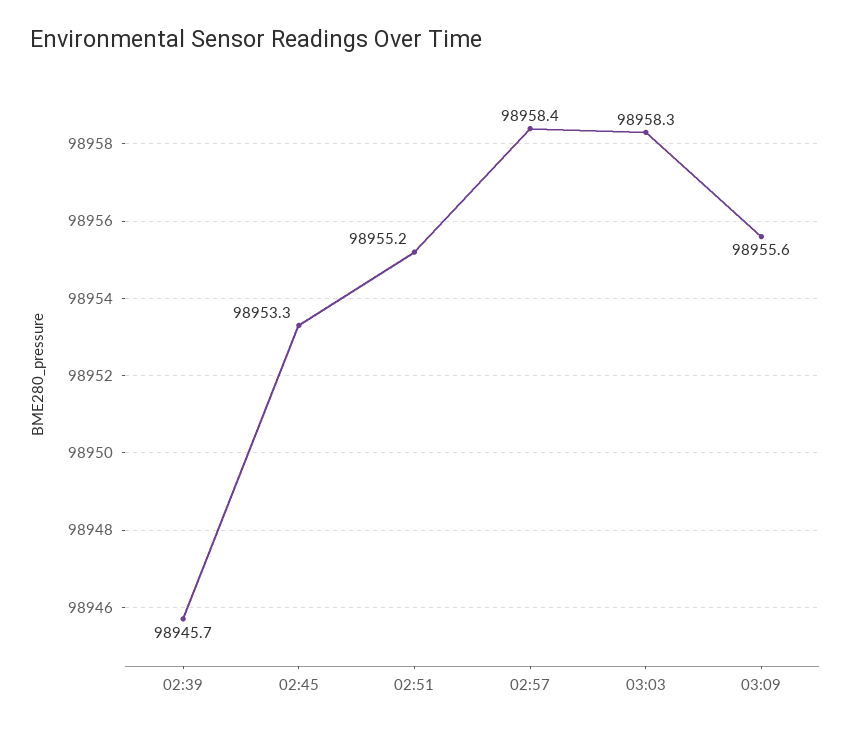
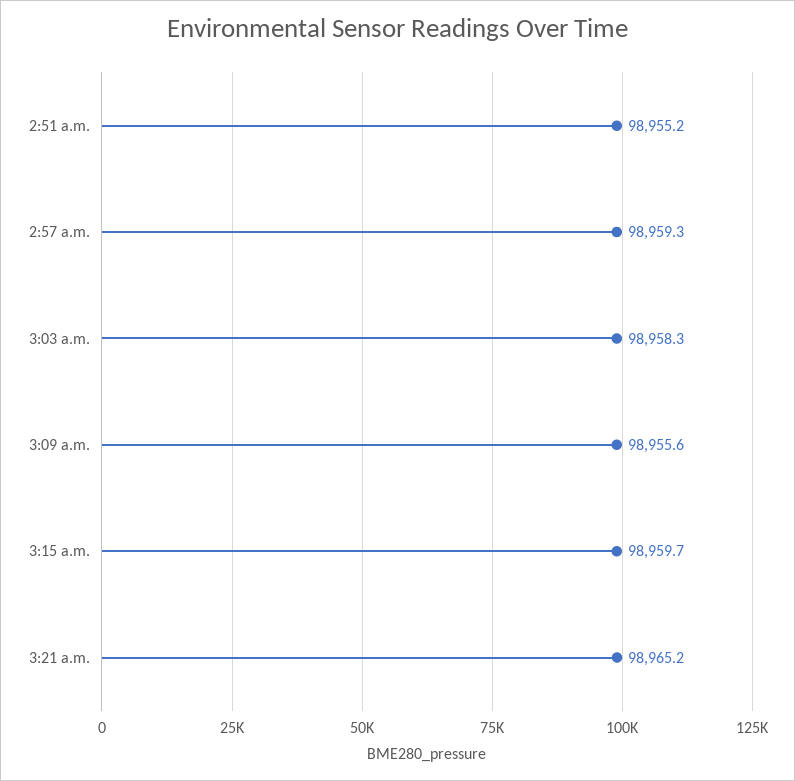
02:39: 98945.7 -> none
02:45: 98953.3 -> none
02:57: 98958.4 -> 98959.3
3:15 a.m.: none -> 98959.7
3:21 a.m.: none -> 98965.2

